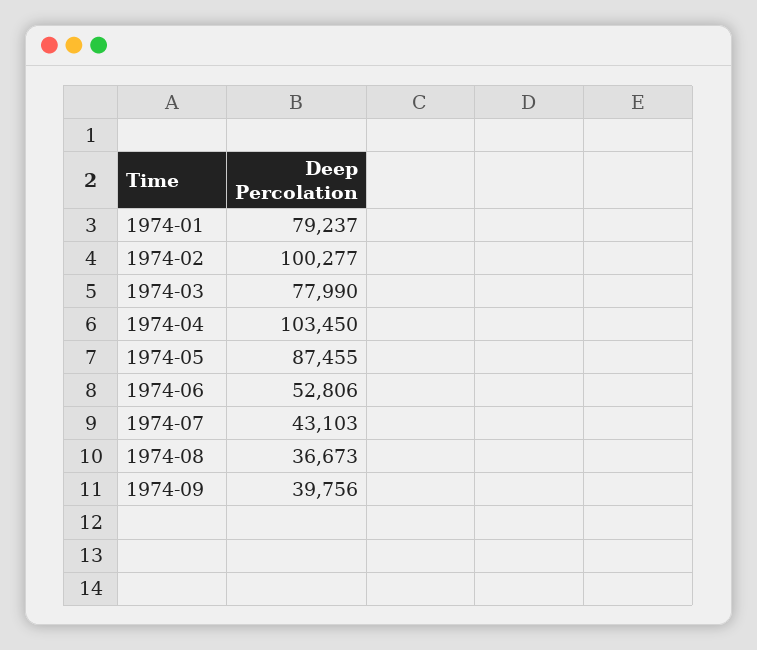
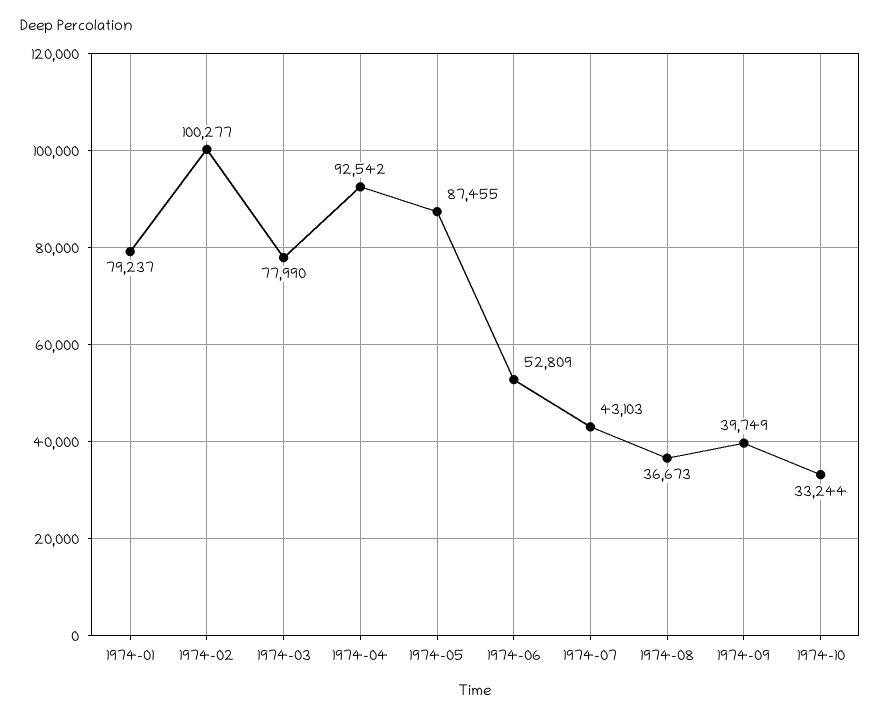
1974-04: 103450 -> 92542
1974-06: 52806 -> 52809
1974-09: 39756 -> 39749
1974-10: none -> 33244

